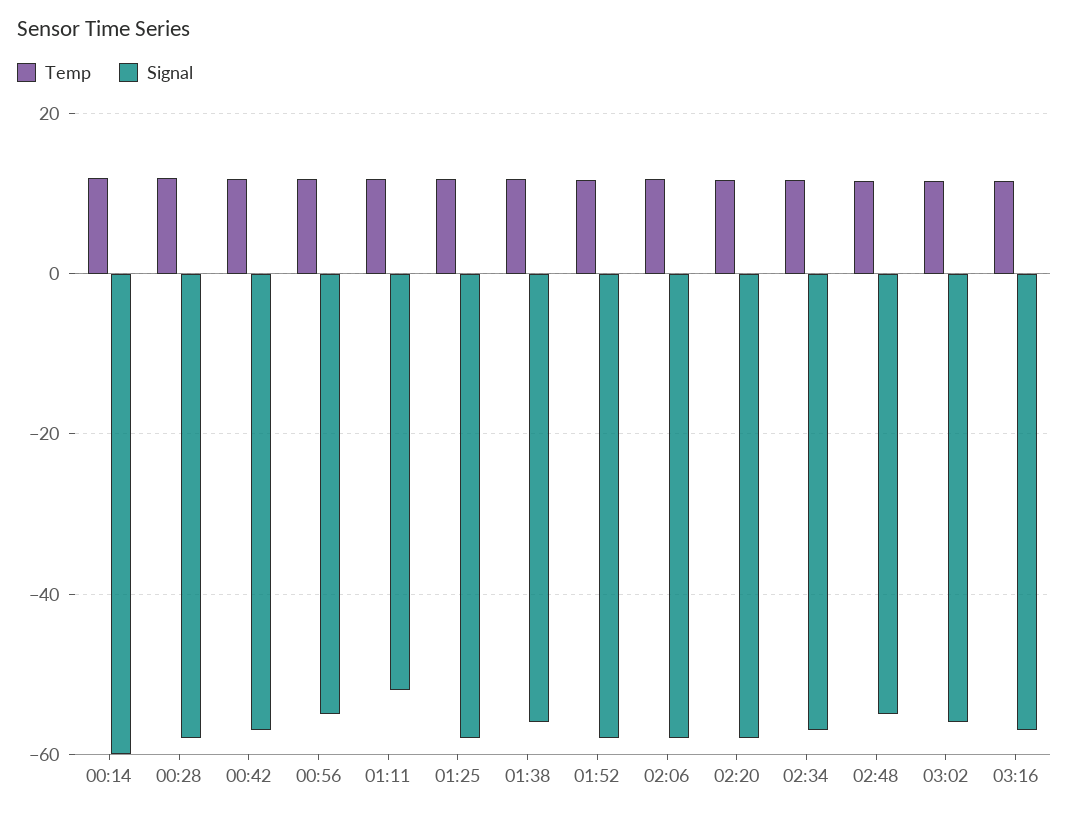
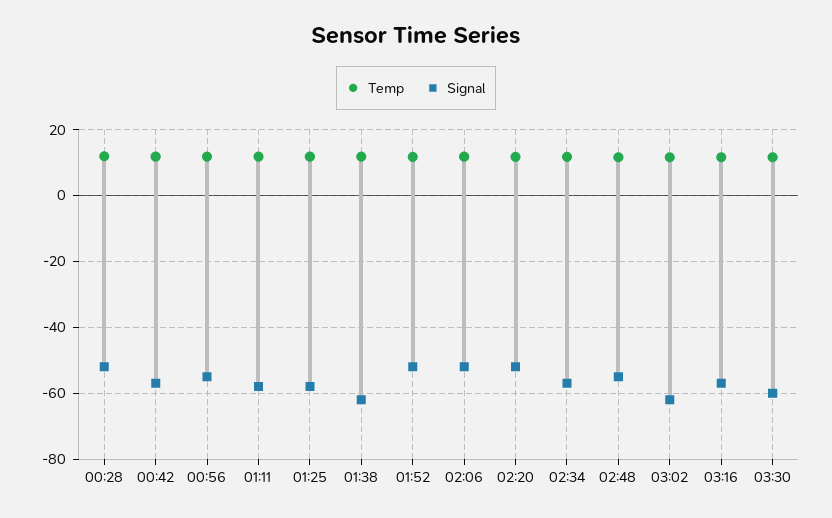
Temp, 00:14: 12 -> none
Signal, 00:14: -60 -> none
Signal, 00:28: -58 -> -52
Signal, 01:11: -52 -> -58
Signal, 01:38: -56 -> -62
Signal, 01:52: -58 -> -52
Signal, 02:06: -58 -> -52
Signal, 02:20: -58 -> -52
Signal, 03:02: -56 -> -62
Temp, 03:30: none -> 12
Signal, 03:30: none -> -60

